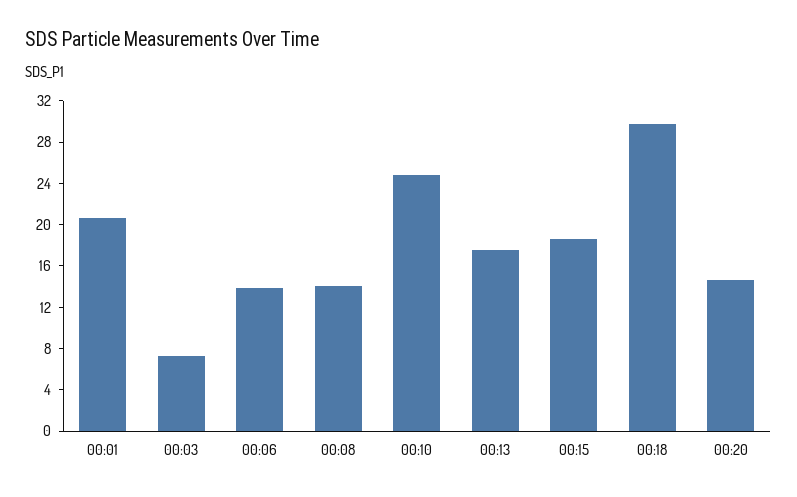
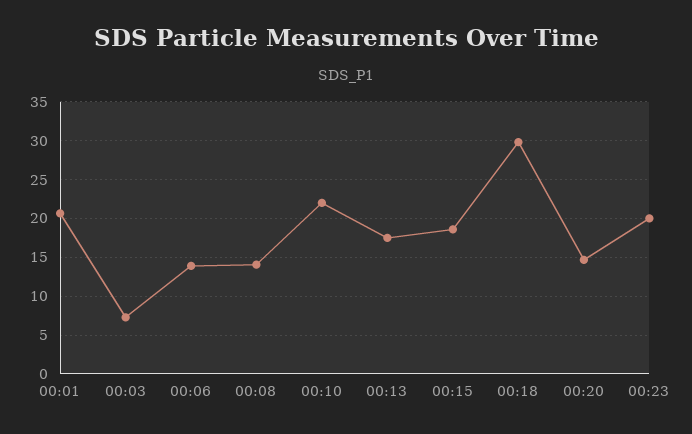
00:10: 25 -> 22
00:23: none -> 20

